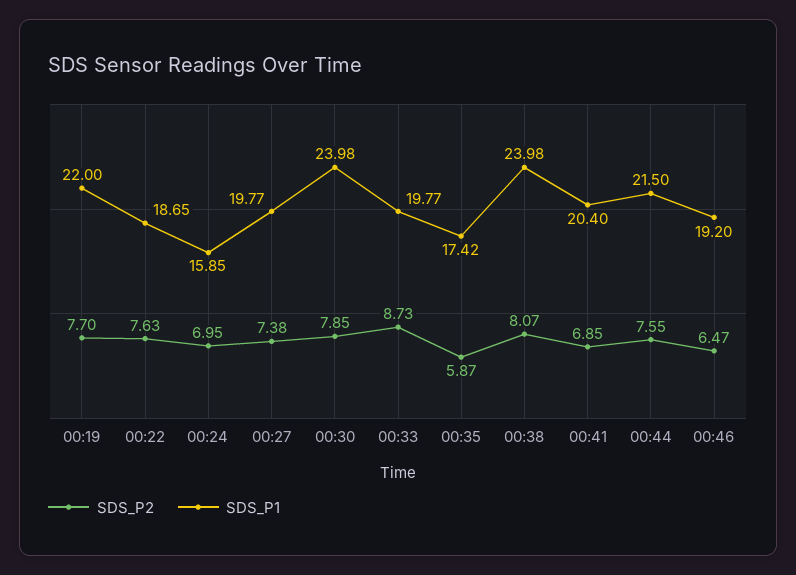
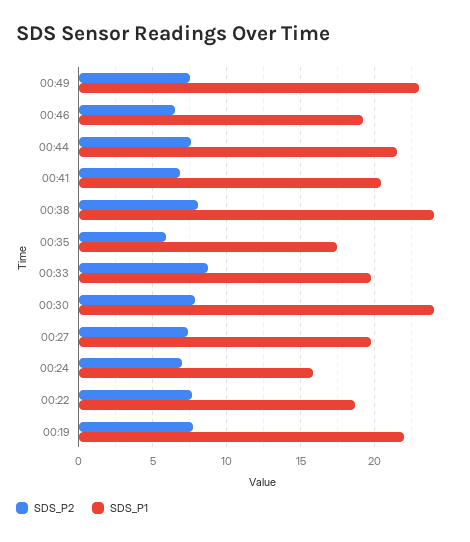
SDS_P2, 00:49: none -> 7.5
SDS_P1, 00:49: none -> 23

